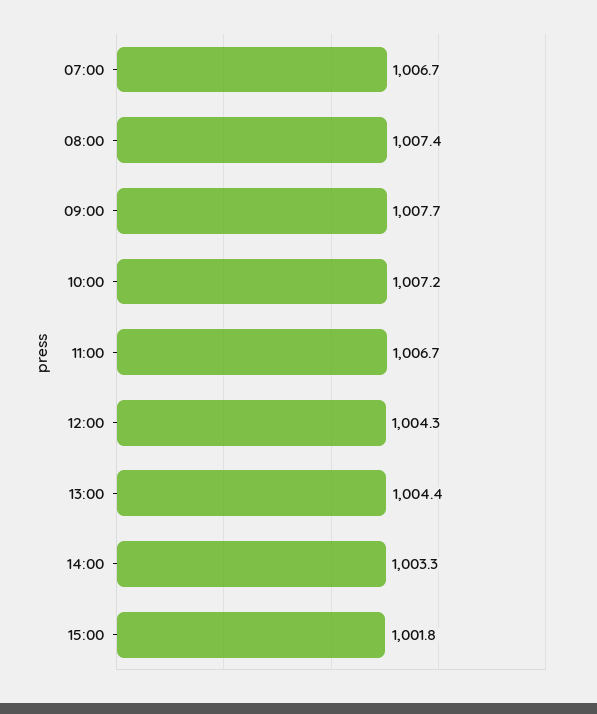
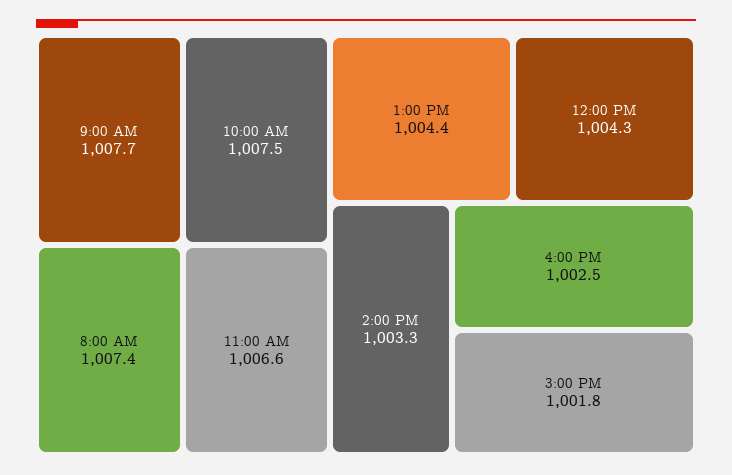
07:00: 1006.7 -> none
10:00: 1007.2 -> 1007.5
11:00: 1006.7 -> 1006.6
4:00 PM: none -> 1002.5

